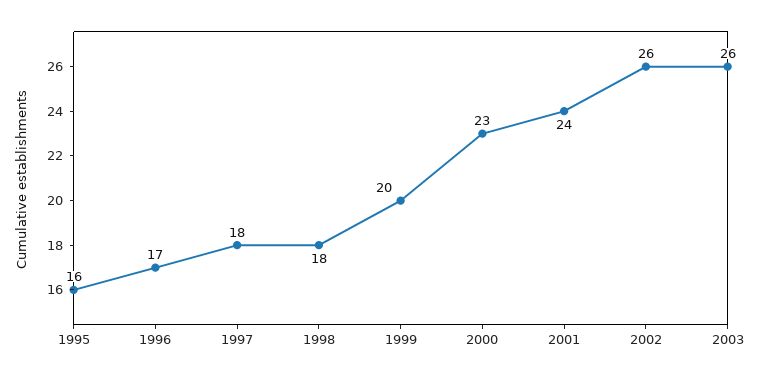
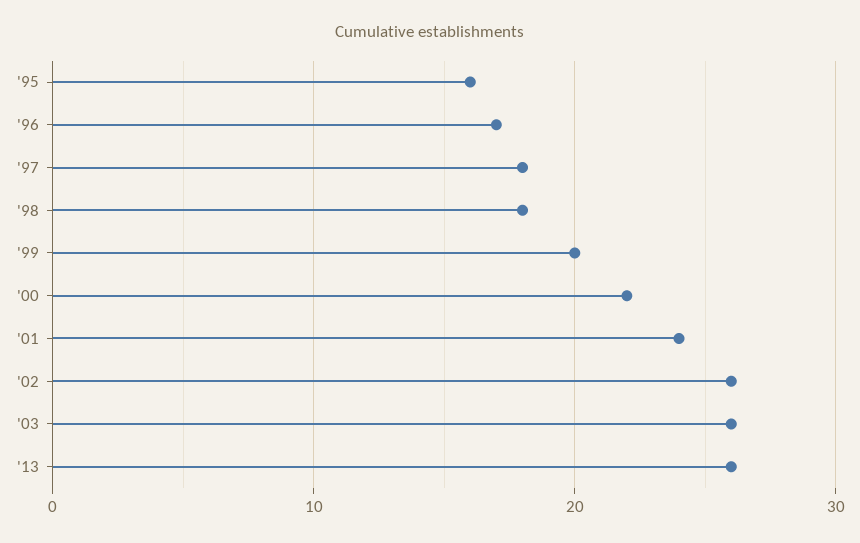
2000: 23 -> 22
'13: none -> 26

